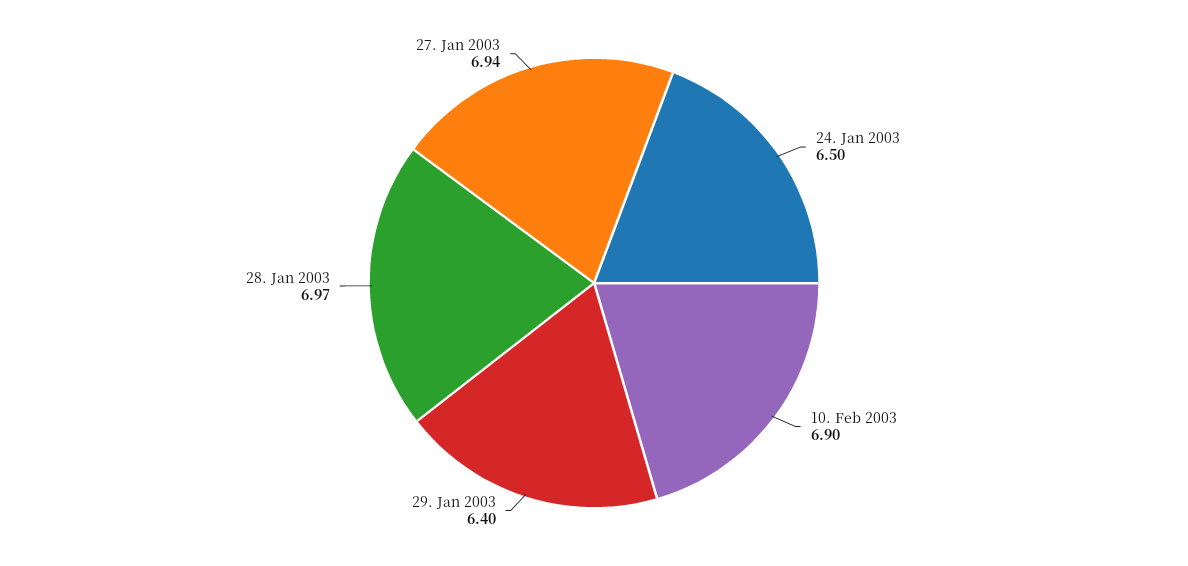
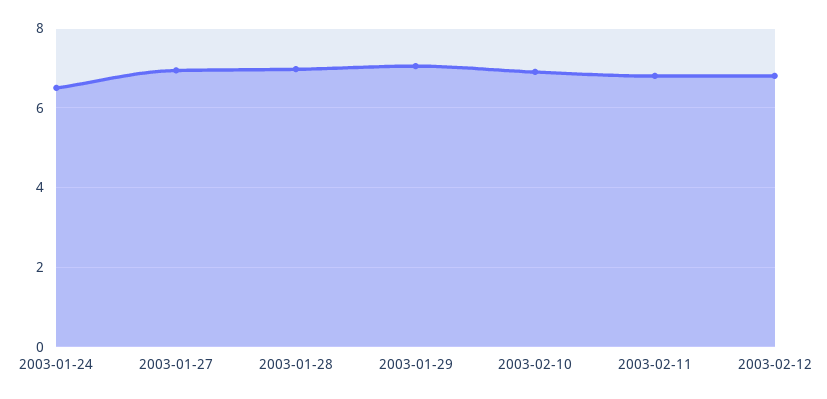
29. Jan 2003: 6.4 -> 7
2003-02-11: none -> 6.8
2003-02-12: none -> 6.8

